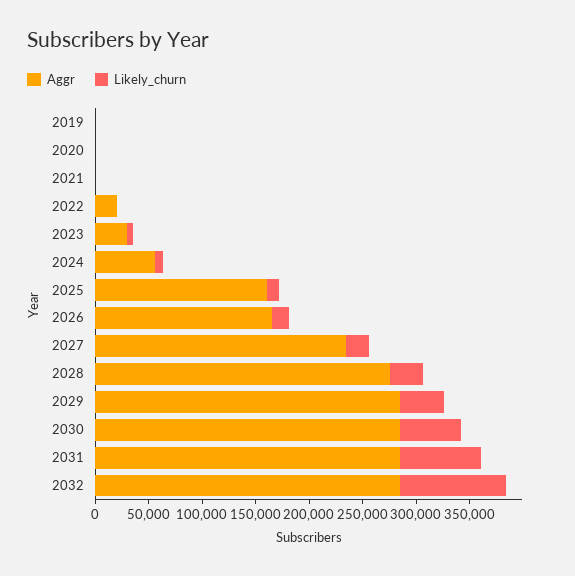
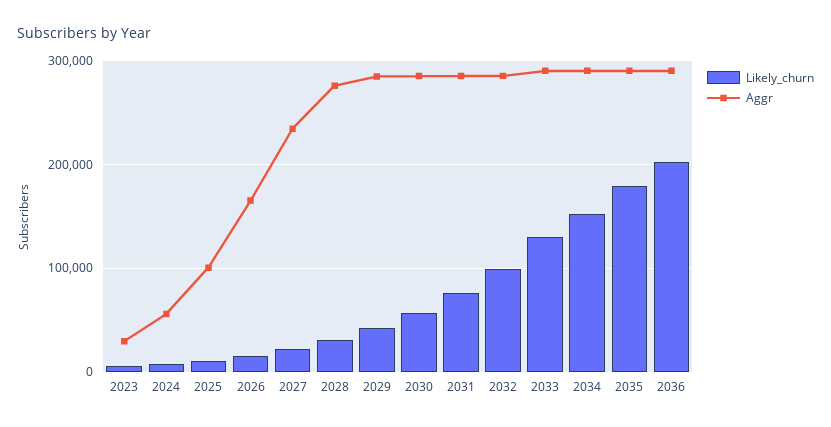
Aggr, 2019: 0 -> none
Likely_churn, 2019: 0 -> none
Aggr, 2020: 0 -> none
Likely_churn, 2020: 0 -> none
Aggr, 2021: 0 -> none
Likely_churn, 2021: 0 -> none
Aggr, 2022: 20000 -> none
Likely_churn, 2022: 0 -> none
Aggr, 2025: 160000 -> 100000
Likely_churn, 2033: none -> 130000
Aggr, 2033: none -> 290000
Likely_churn, 2034: none -> 150000
Aggr, 2034: none -> 290000
Likely_churn, 2035: none -> 180000
Aggr, 2035: none -> 290000
Likely_churn, 2036: none -> 200000
Aggr, 2036: none -> 290000

